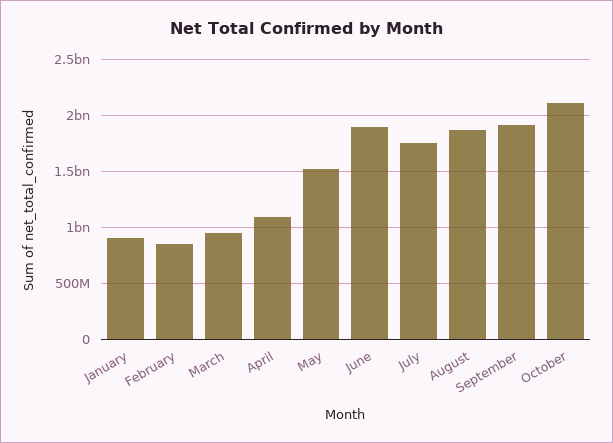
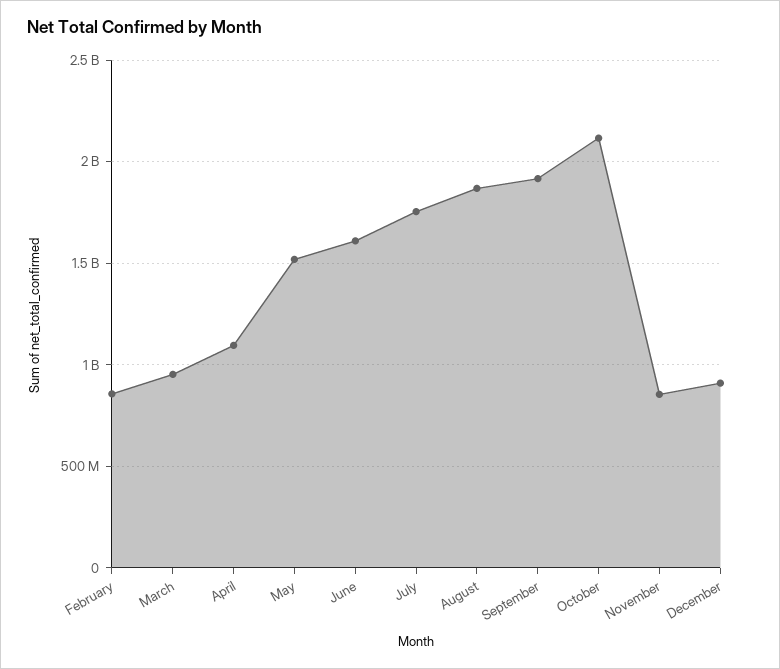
January: 900000000 -> none
June: 1900000000 -> 1600000000
November: none -> 850000000
December: none -> 900000000

